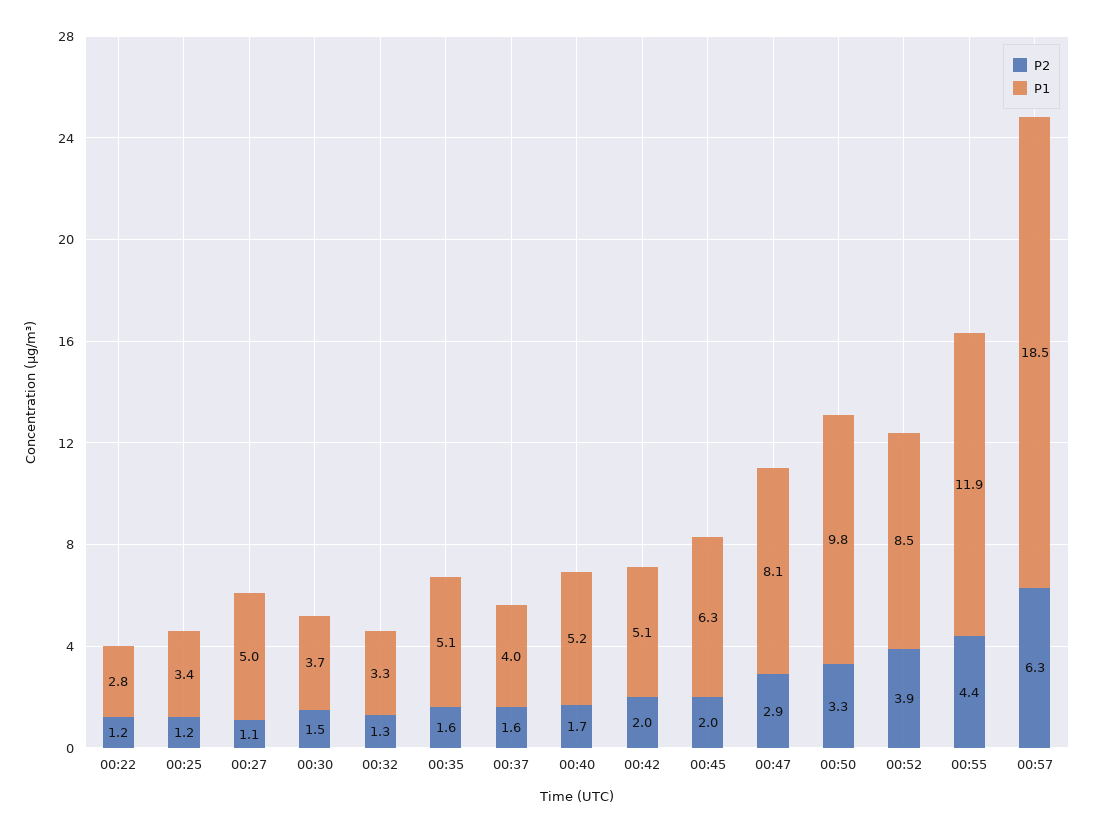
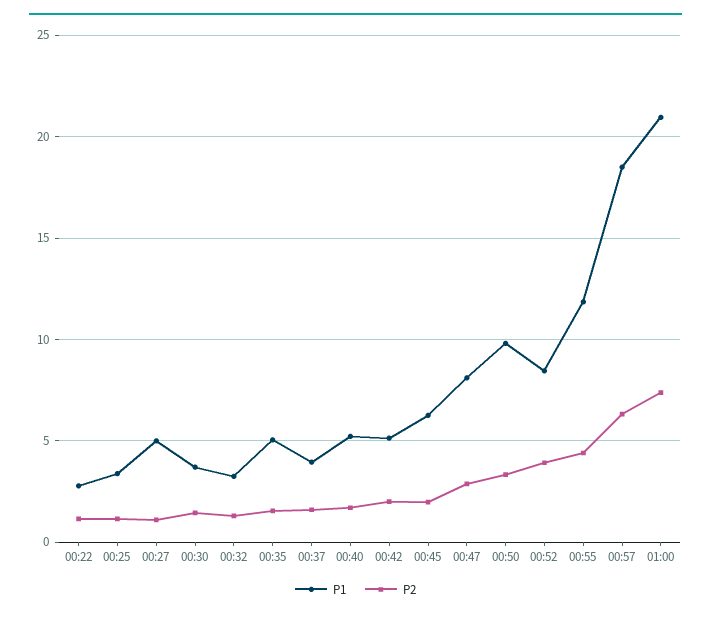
P1, 01:00: none -> 21
P2, 01:00: none -> 7.5

